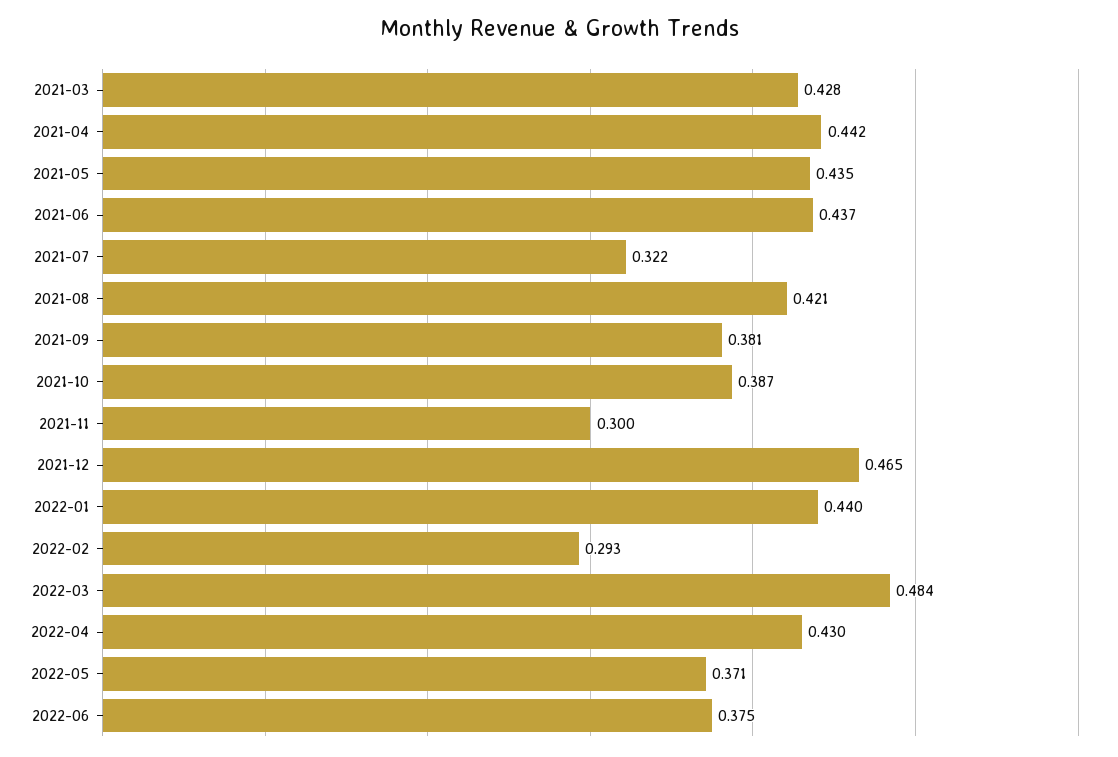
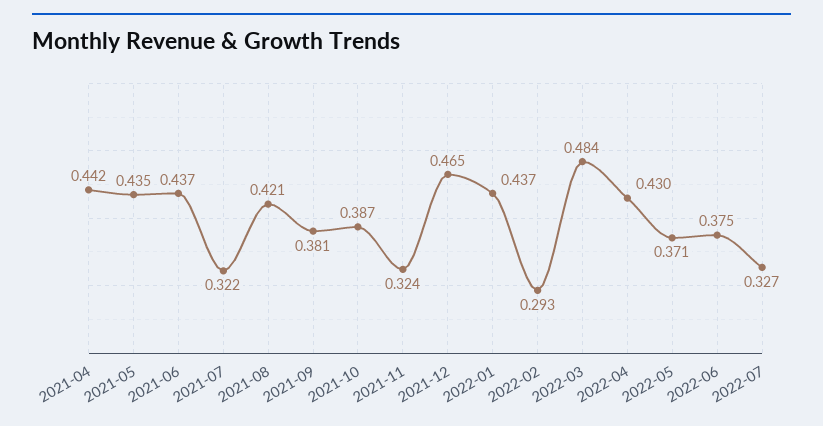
2021-03: 0.428 -> none
2021-11: 0.3 -> 0.324
2022-01: 0.44 -> 0.437
2022-07: none -> 0.327

